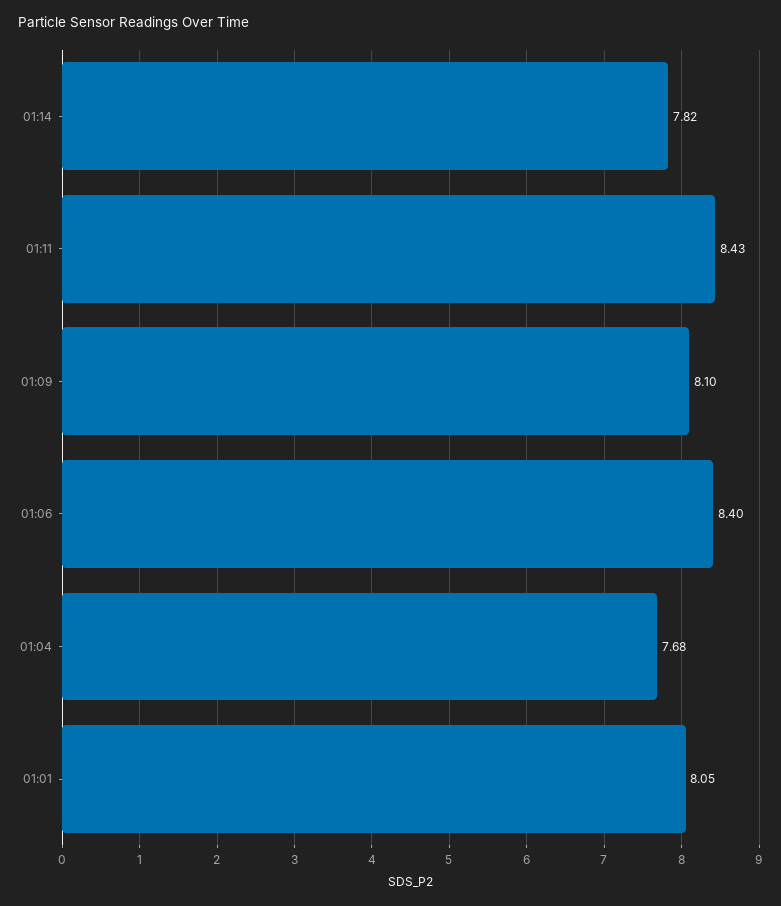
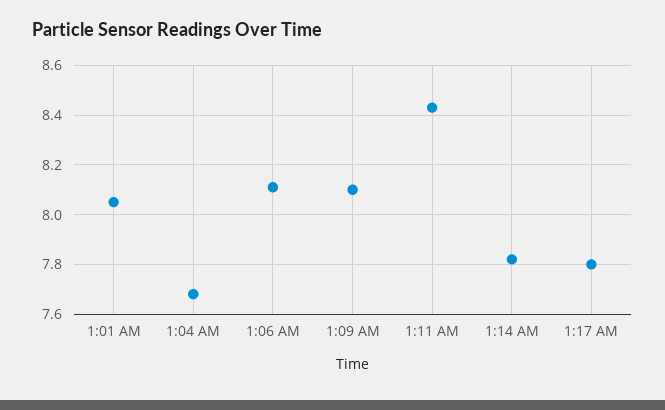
01:06: 8.4 -> 8.1
1:17 AM: none -> 7.8

